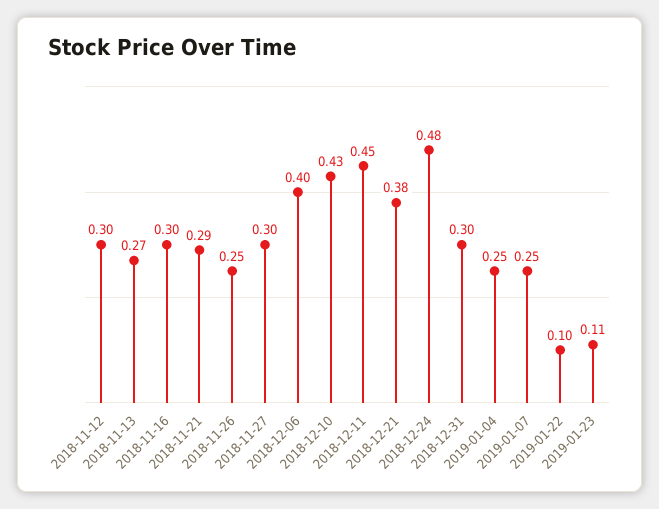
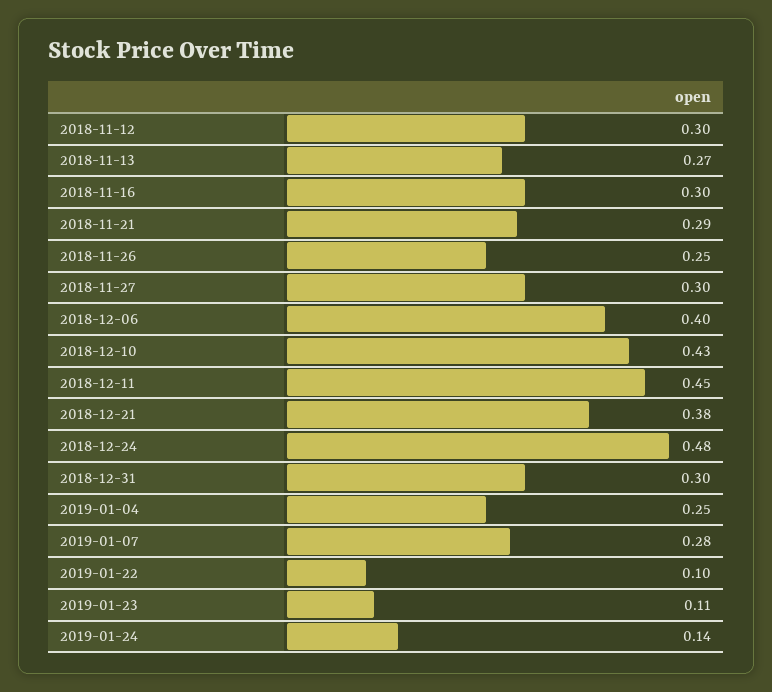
2019-01-07: 0.25 -> 0.28
2019-01-24: none -> 0.14

